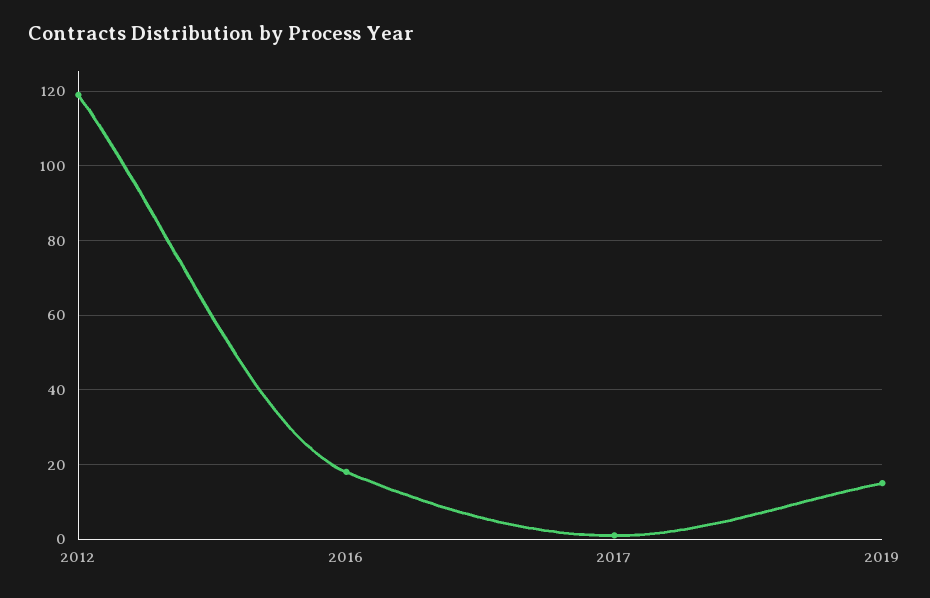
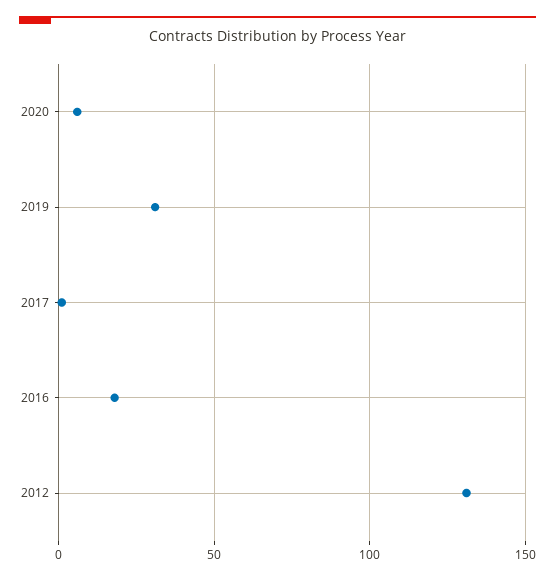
2012: 120 -> 130
2019: 15 -> 30
2020: none -> 5

